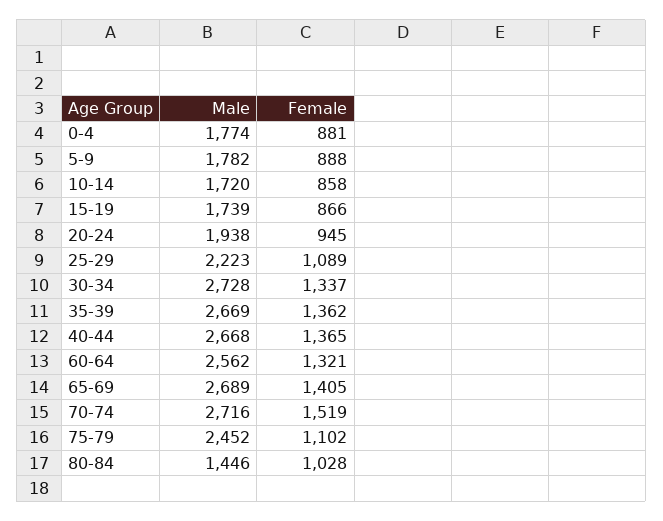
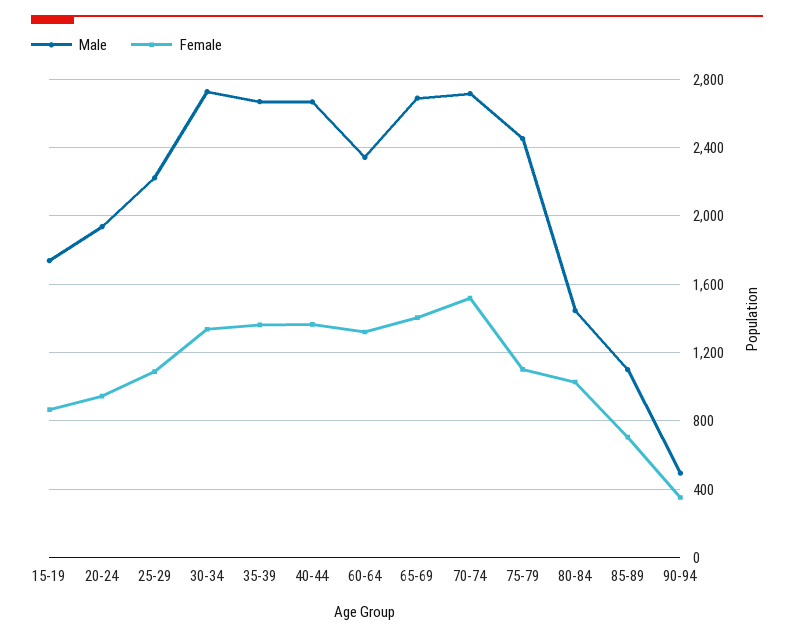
Male, 0-4: 1774 -> none
Female, 0-4: 881 -> none
Male, 5-9: 1782 -> none
Female, 5-9: 888 -> none
Male, 10-14: 1720 -> none
Female, 10-14: 858 -> none
Male, 60-64: 2562 -> 2350
Male, 85-89: none -> 1100
Female, 85-89: none -> 700
Male, 90-94: none -> 500
Female, 90-94: none -> 350

